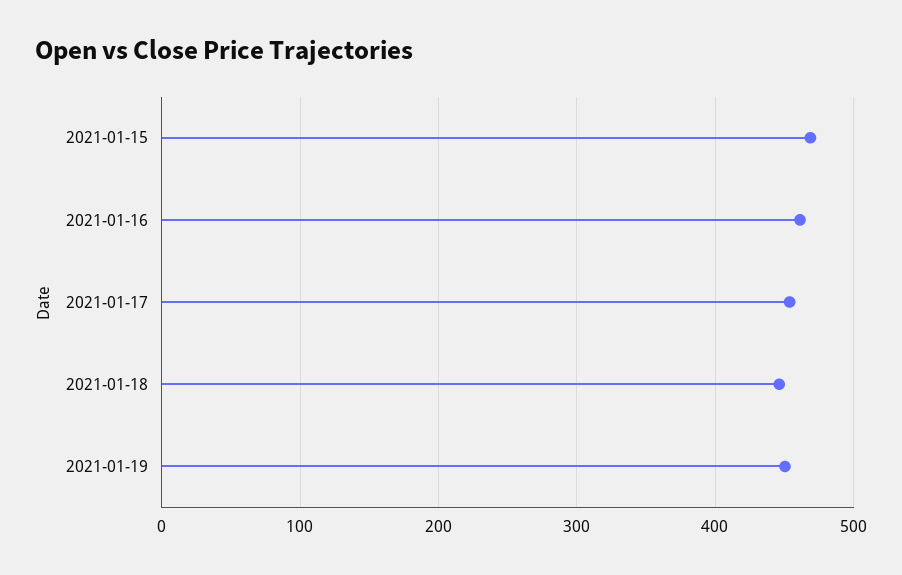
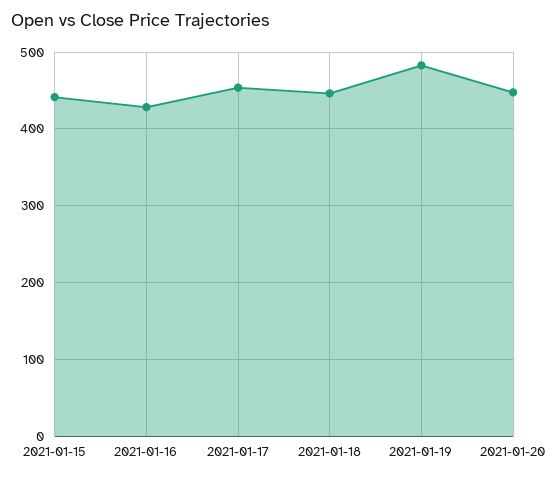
2021-01-15: 470 -> 440
2021-01-16: 460 -> 430
2021-01-19: 450 -> 480
2021-01-20: none -> 450

